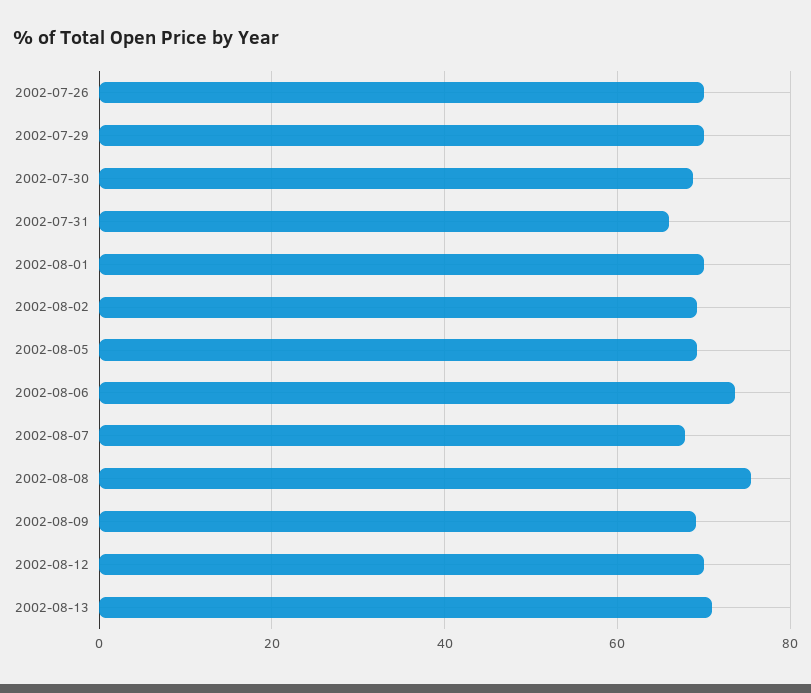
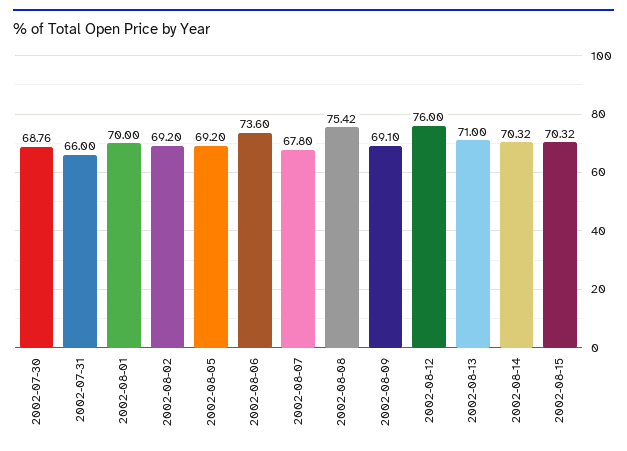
2002-07-26: 70 -> none
2002-07-29: 70 -> none
2002-08-12: 70 -> 76
2002-08-14: none -> 70.32
2002-08-15: none -> 70.32

